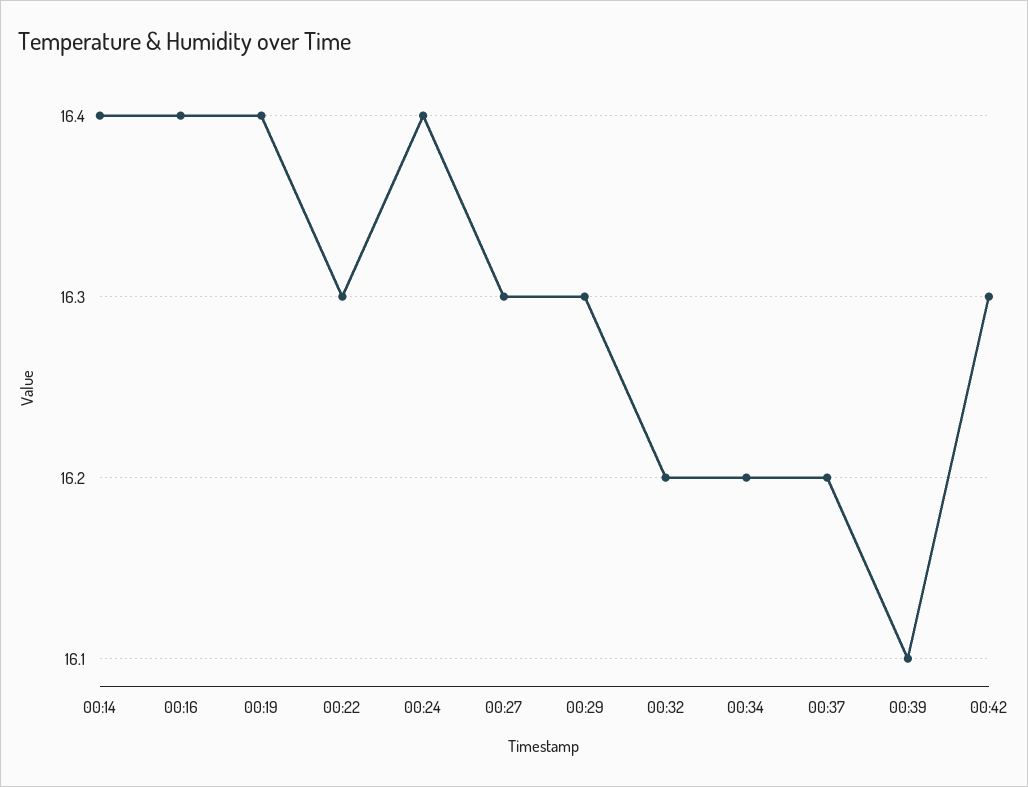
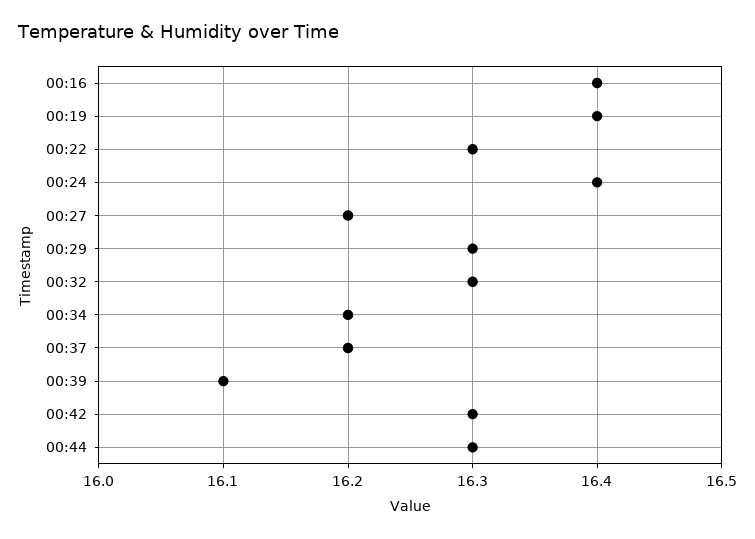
00:14: 16.4 -> none
00:27: 16.3 -> 16.2
00:32: 16.2 -> 16.3
00:44: none -> 16.3

